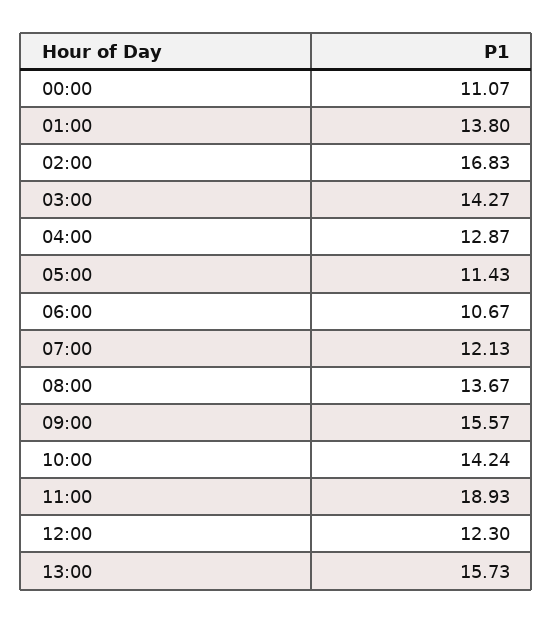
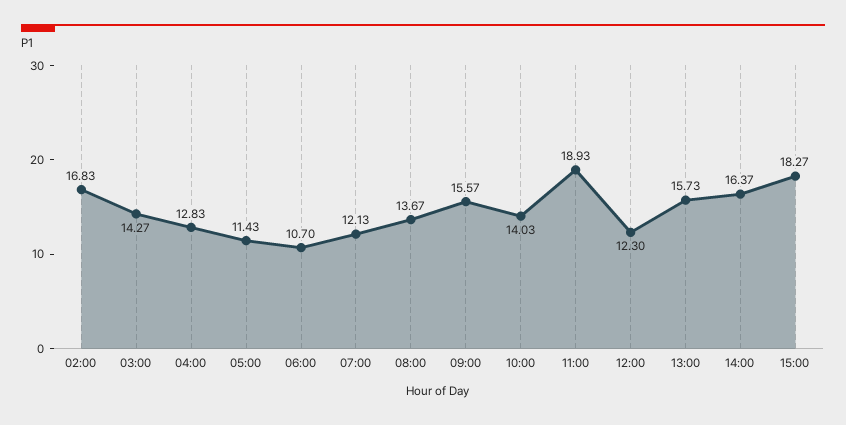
00:00: 11.07 -> none
01:00: 13.8 -> none
04:00: 12.87 -> 12.83
06:00: 10.67 -> 10.7
10:00: 14.24 -> 14.03
14:00: none -> 16.37
15:00: none -> 18.27

